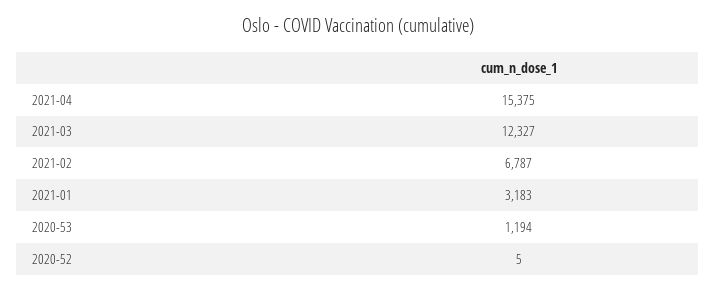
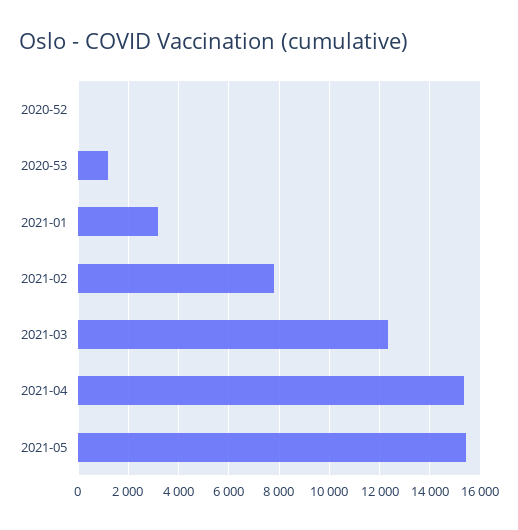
2021-02: 6787 -> 7750
2021-05: none -> 15500

